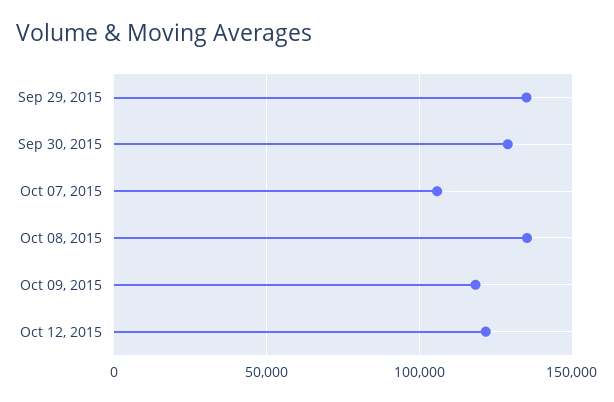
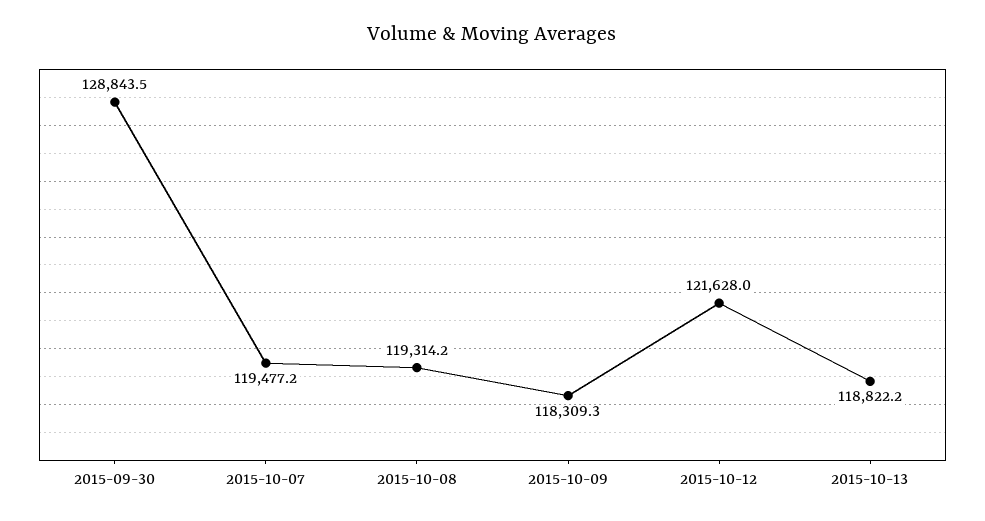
Sep 29, 2015: 135000 -> none
Oct 07, 2015: 105000 -> 119477.2
Oct 08, 2015: 135000 -> 119314.2
2015-10-13: none -> 118822.2

